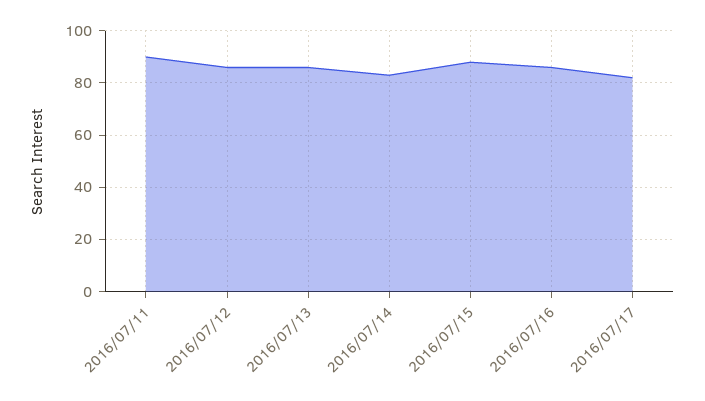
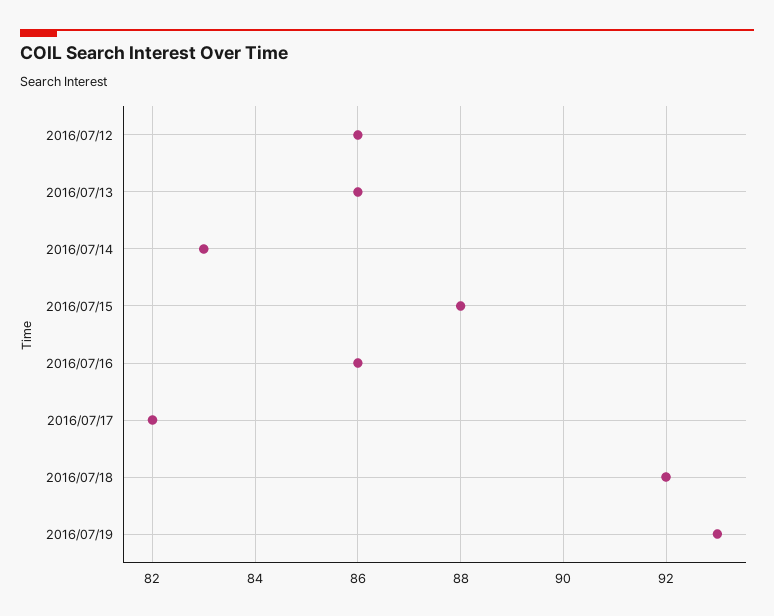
2016/07/11: 90 -> none
2016/07/18: none -> 92
2016/07/19: none -> 93

